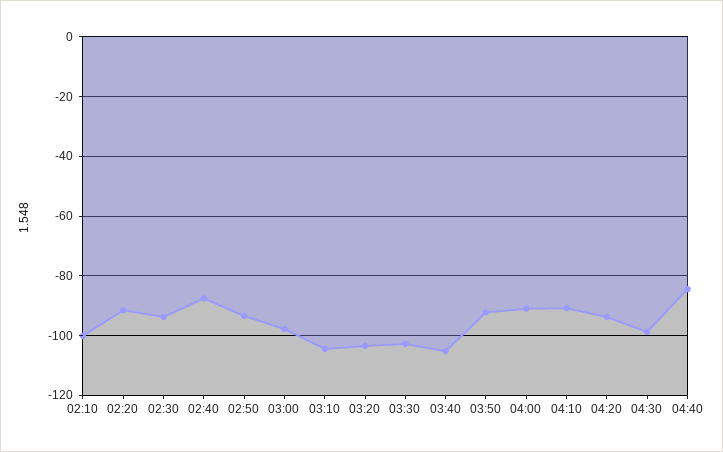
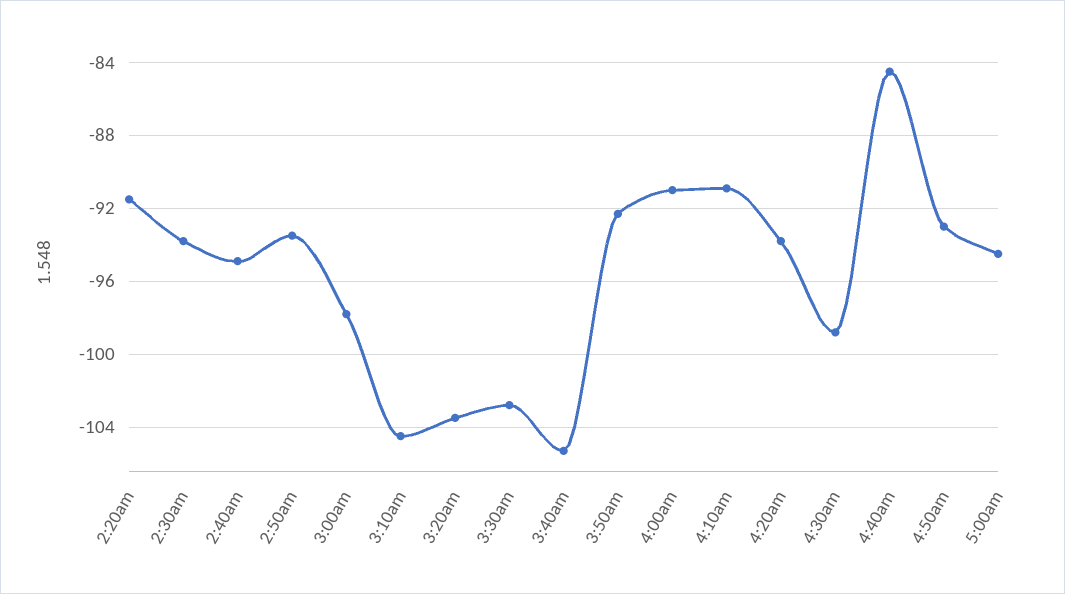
02:10: -100 -> none
02:40: -87.5 -> -95
4:50am: none -> -93
5:00am: none -> -94.5

